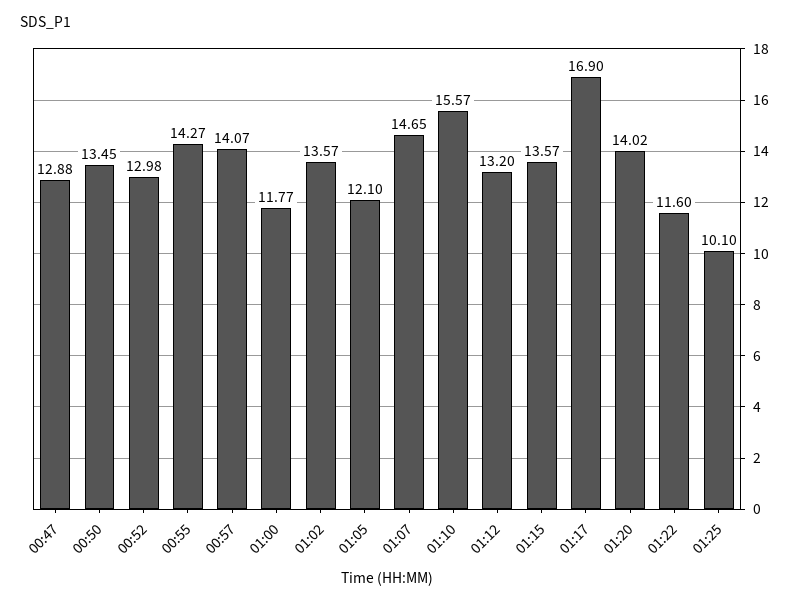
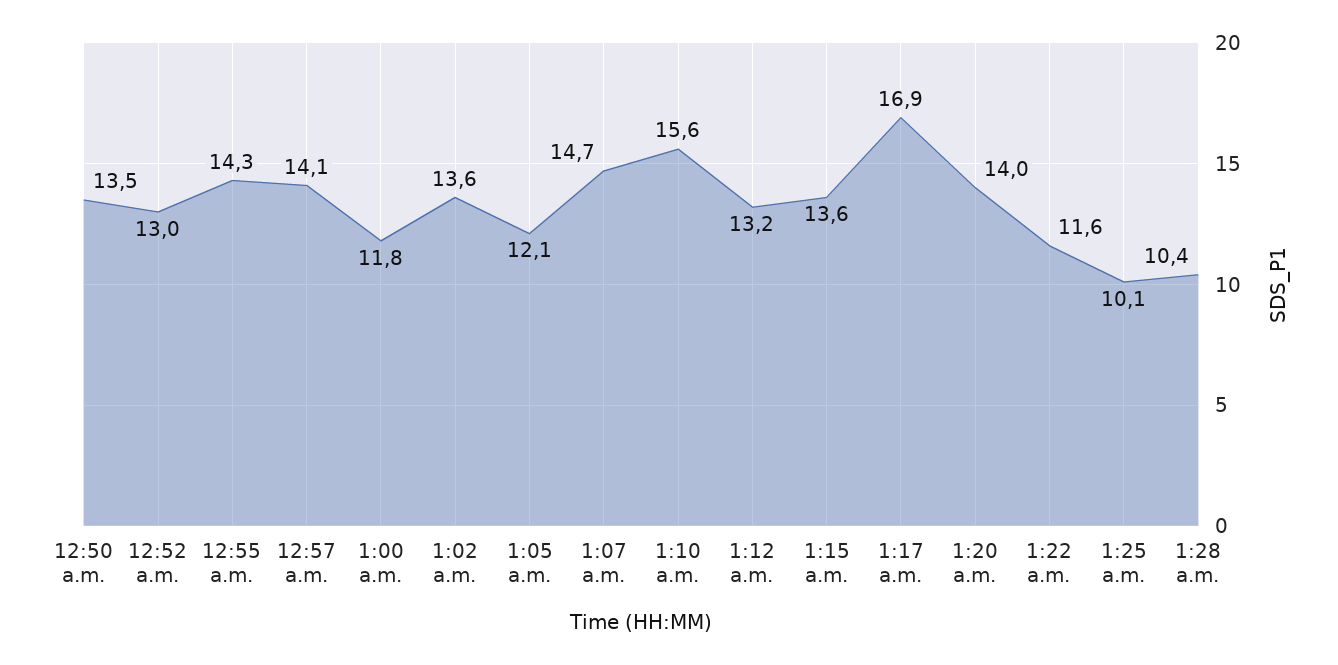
00:47: 12.88 -> none
1:28 a.m.: none -> 10.4

